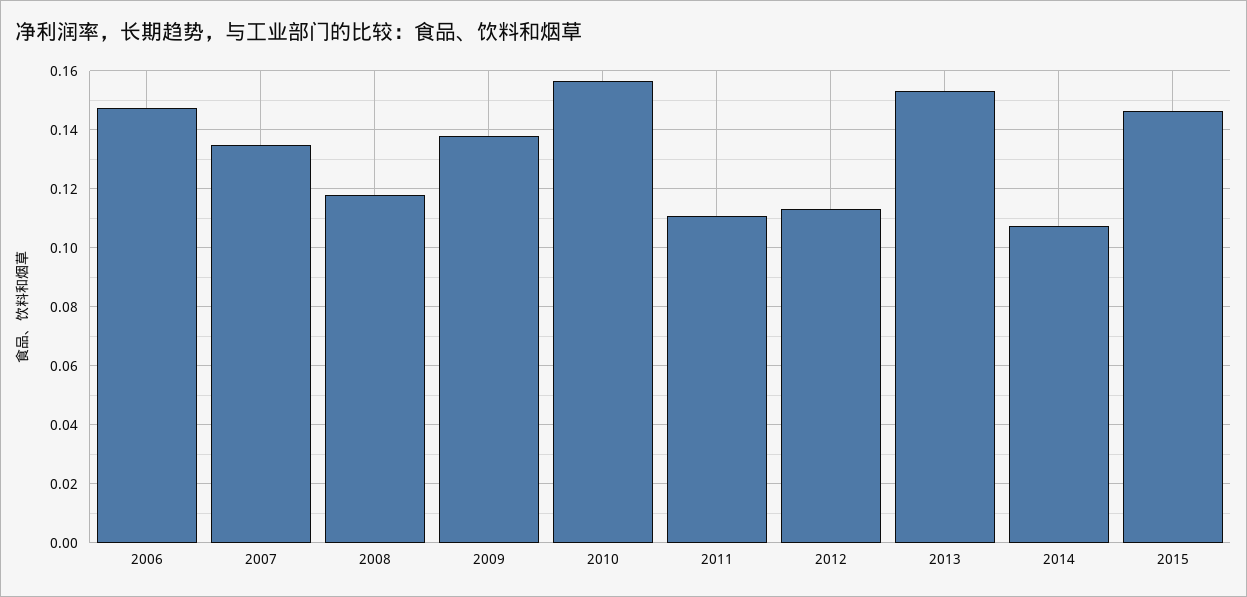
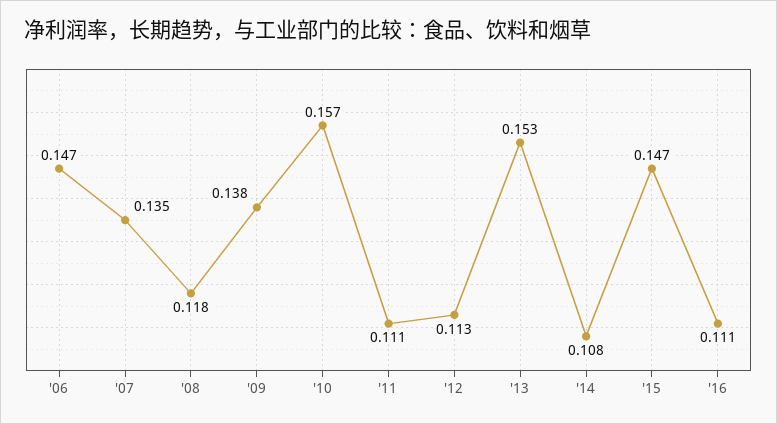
'16: none -> 0.111

